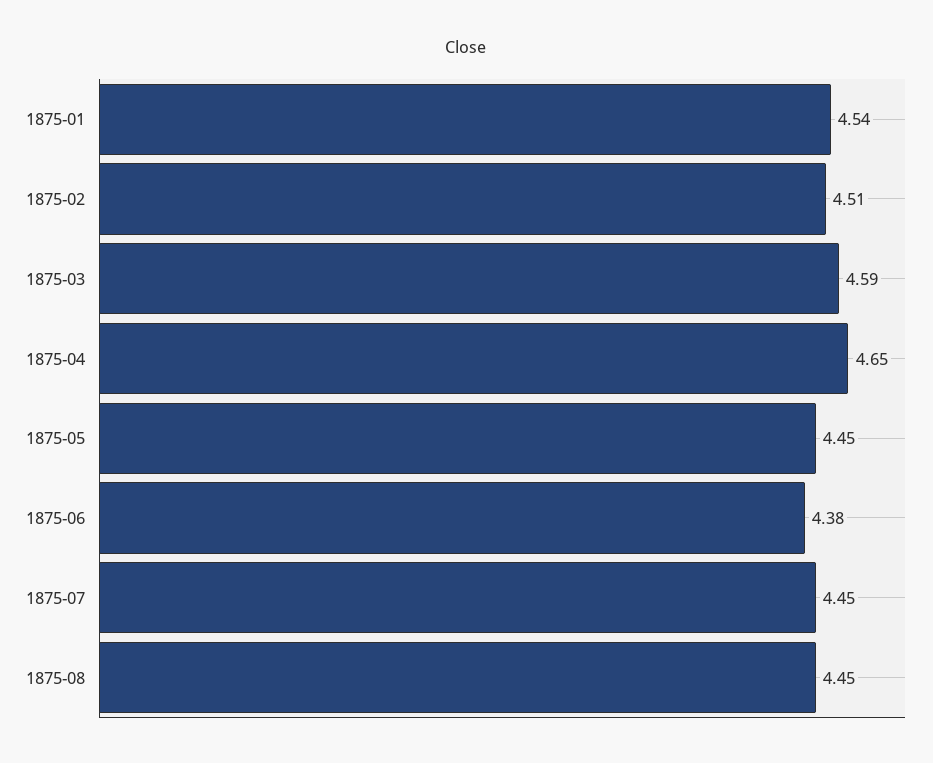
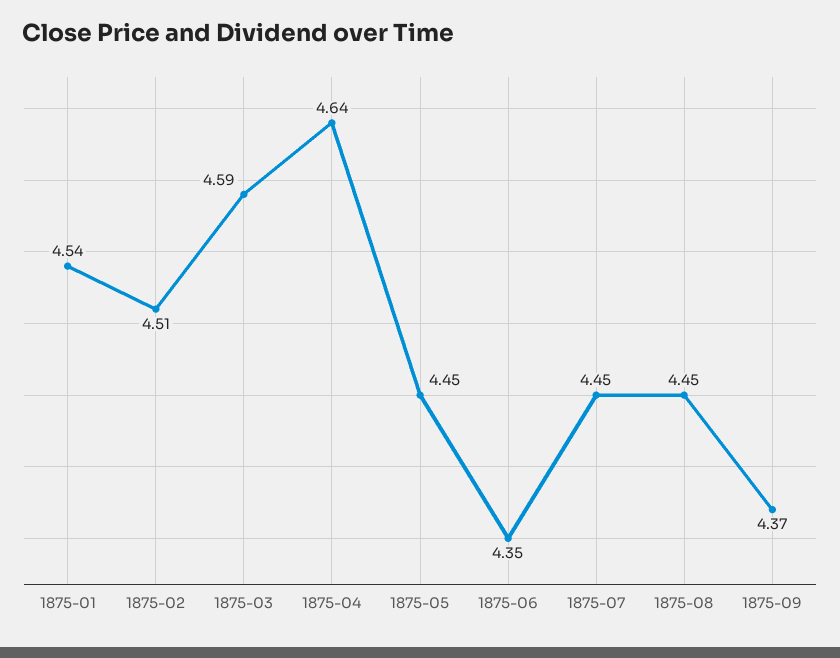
1875-04: 4.65 -> 4.64
1875-06: 4.38 -> 4.35
1875-09: none -> 4.37

